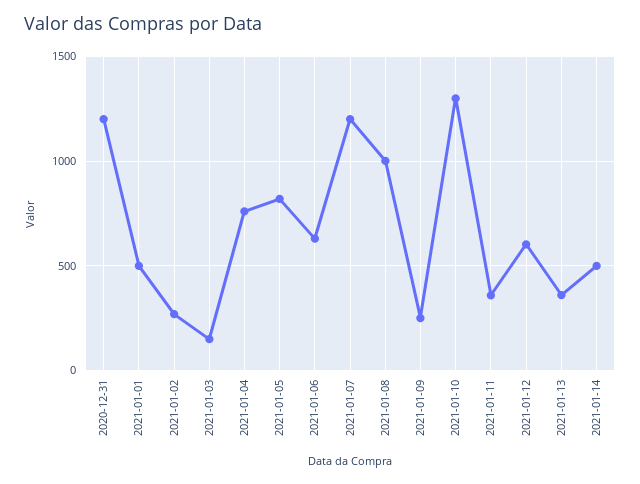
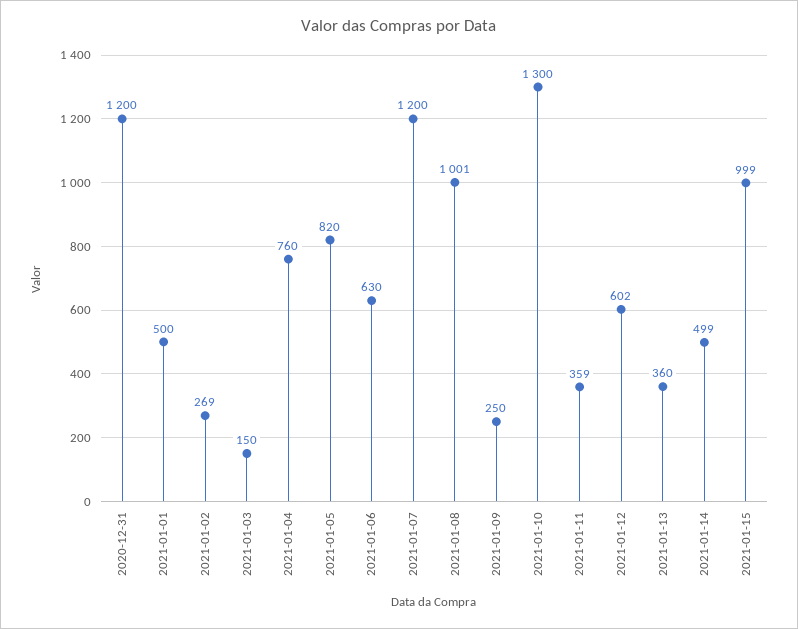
2021-01-15: none -> 999

